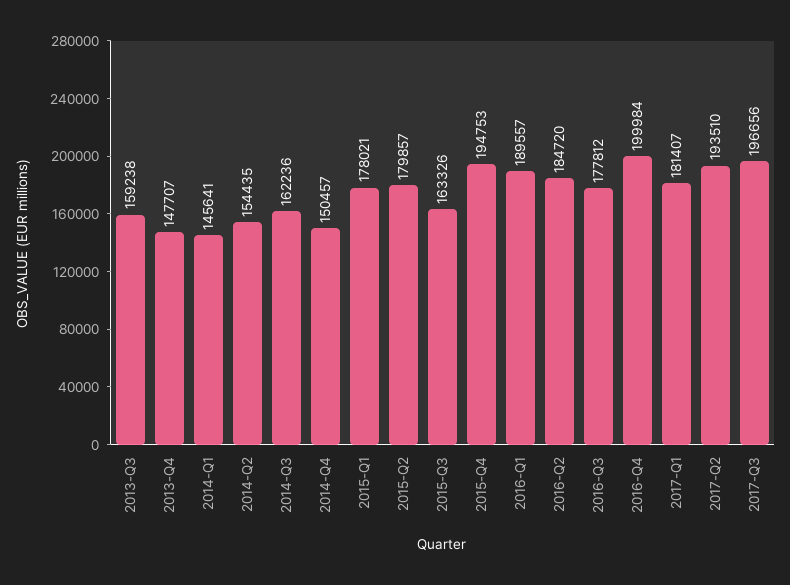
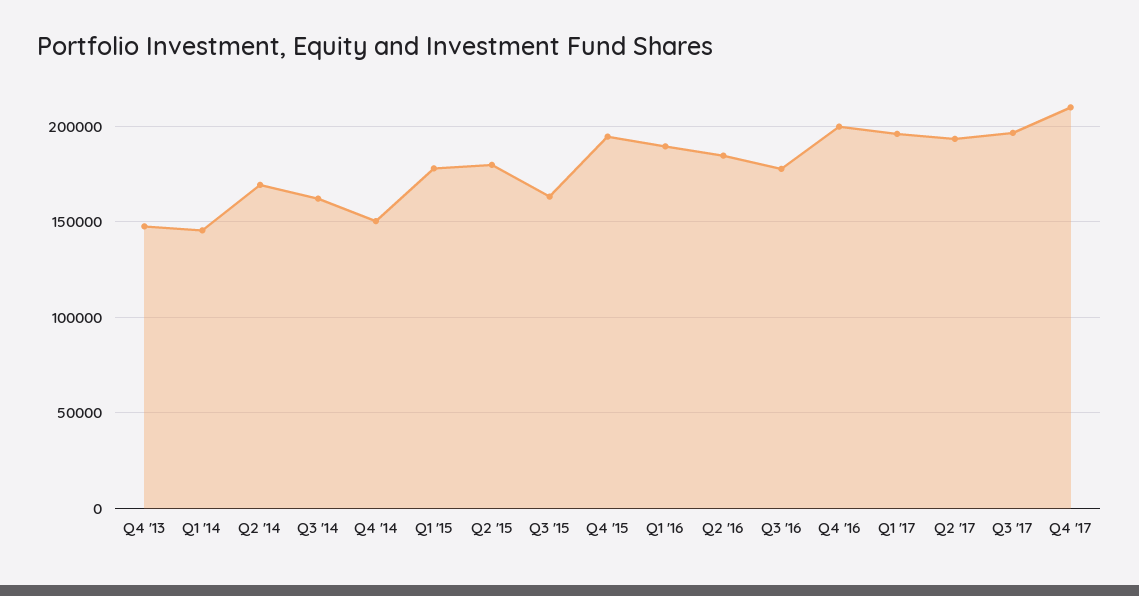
2013-Q3: 159238 -> none
2014-Q2: 154435 -> 170000
2017-Q1: 181407 -> 195000
Q4 '17: none -> 210000

